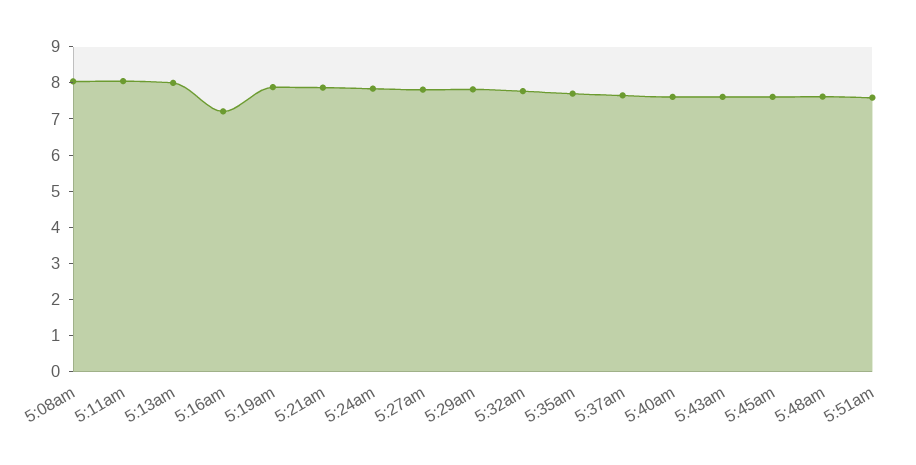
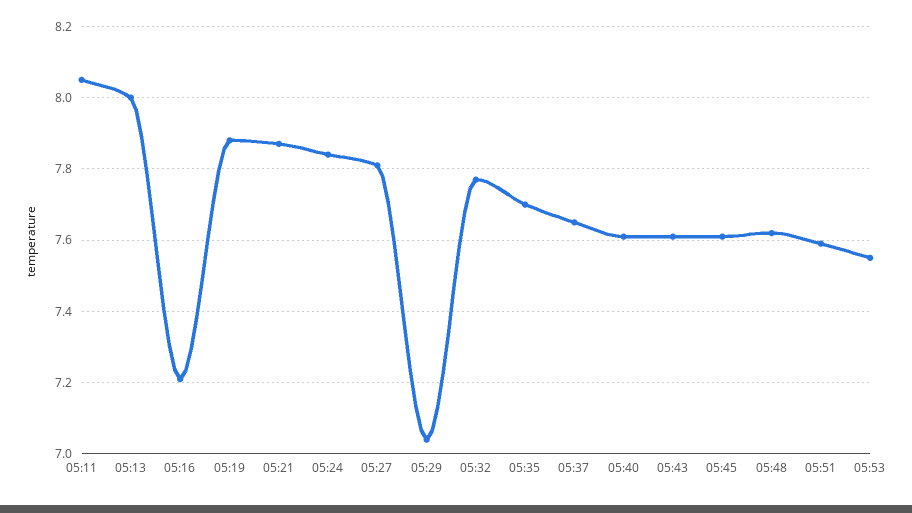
5:08am: 8 -> none
5:29am: 7.75 -> 7.05
05:53: none -> 7.55

